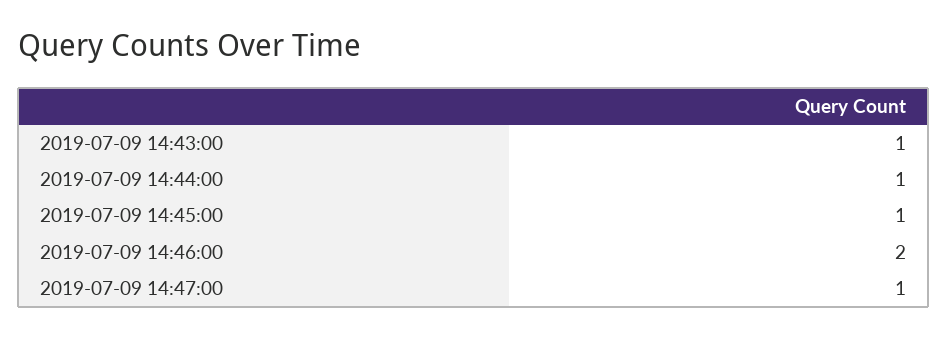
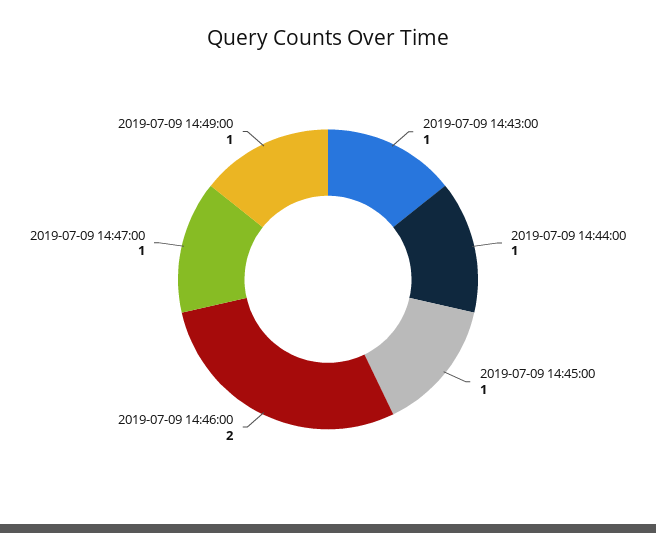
2019-07-09 14:49:00: none -> 1

